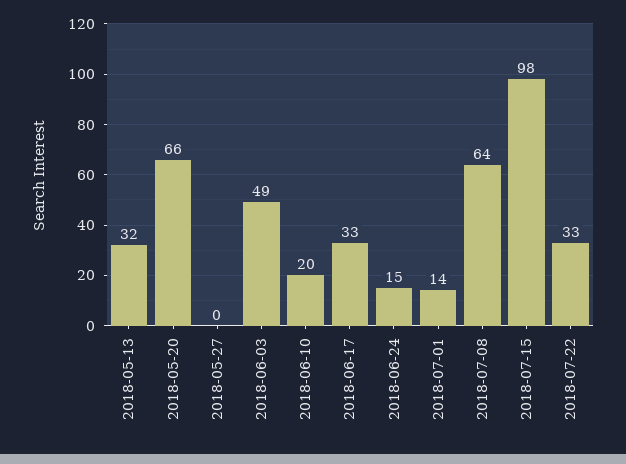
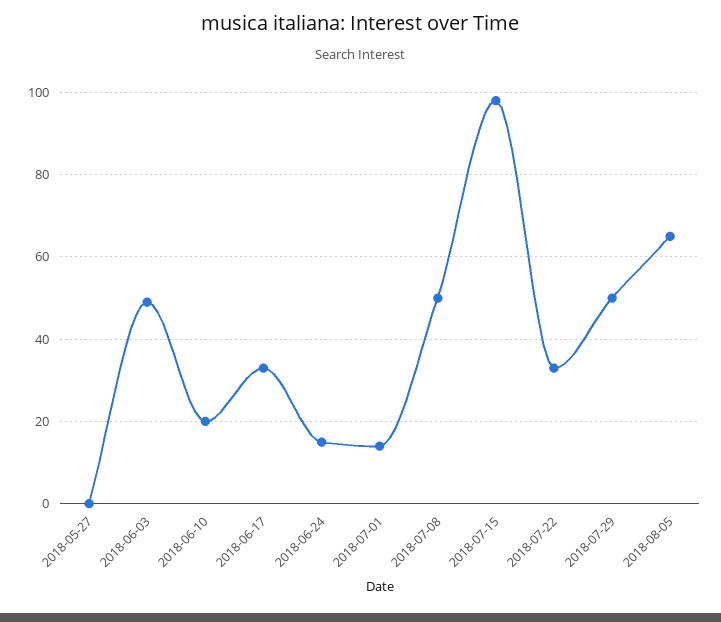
2018-05-13: 32 -> none
2018-05-20: 66 -> none
2018-07-08: 64 -> 50
2018-07-29: none -> 50
2018-08-05: none -> 65

